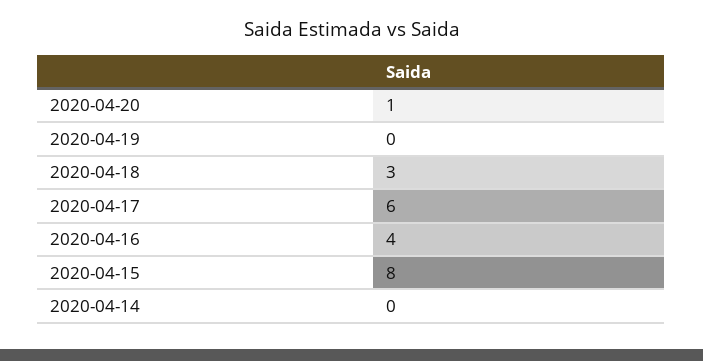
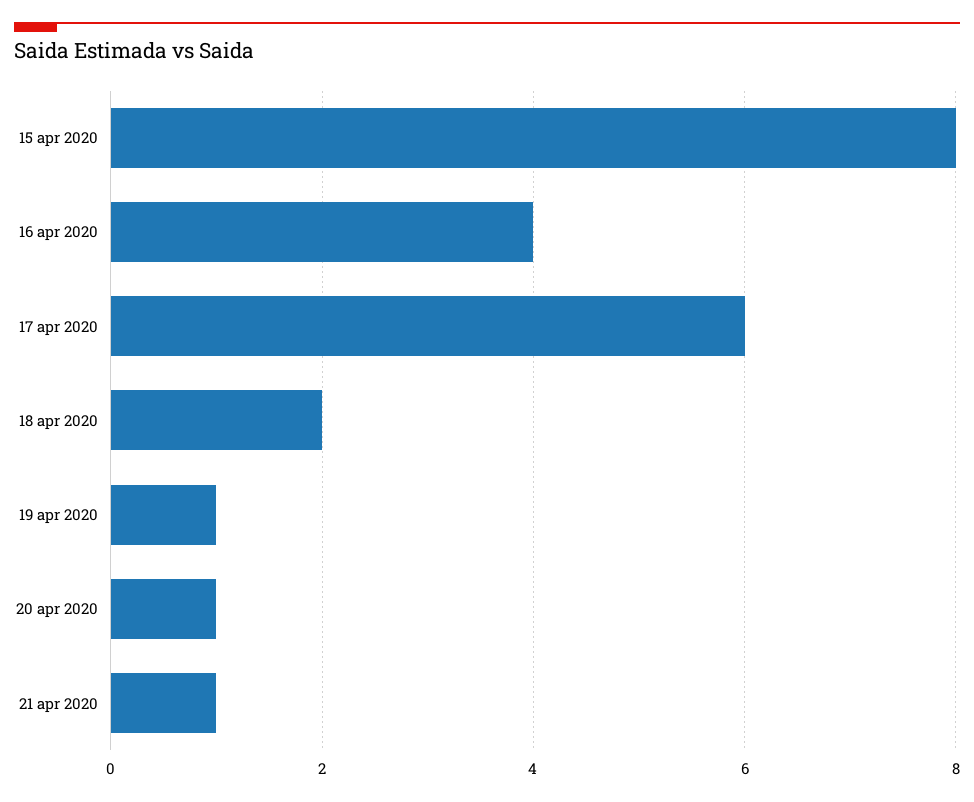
2020-04-19: 0 -> 1
2020-04-18: 3 -> 2
2020-04-14: 0 -> none
21 apr 2020: none -> 1

